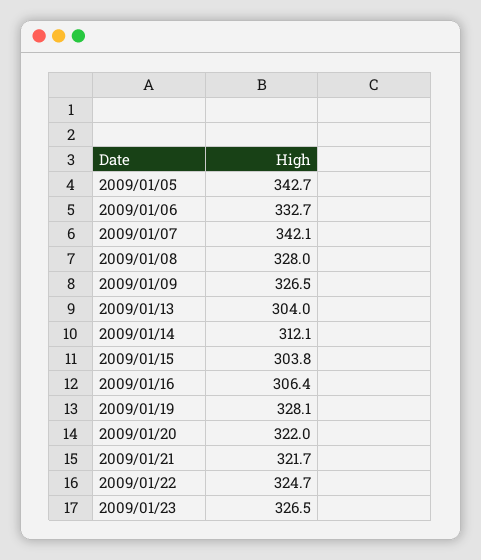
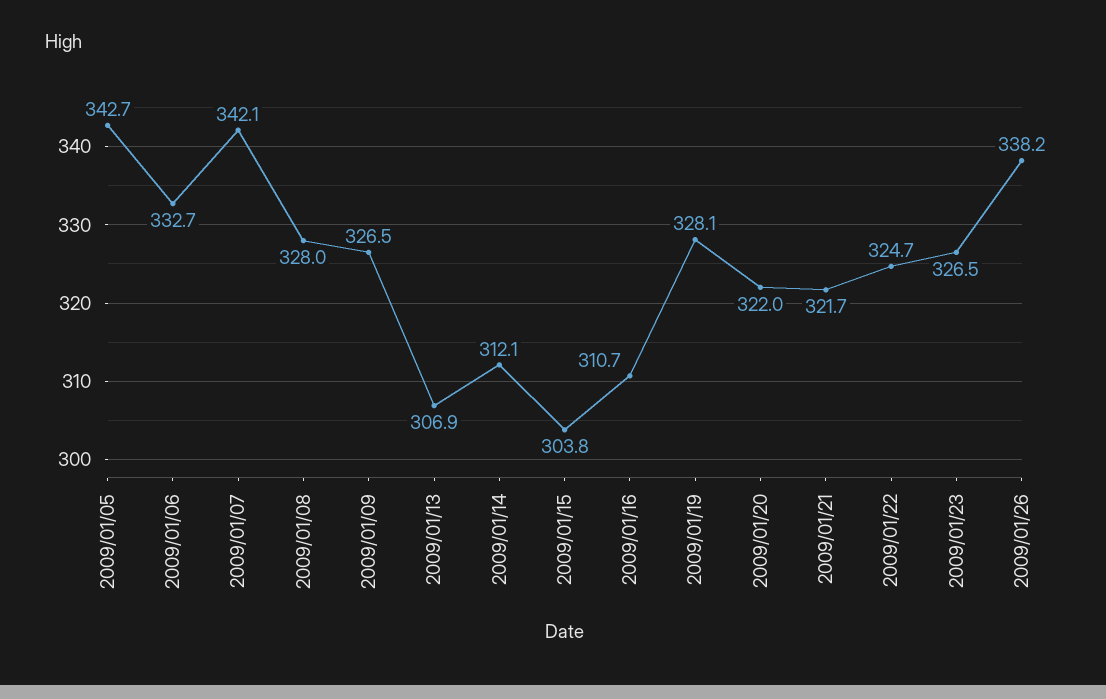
2009/01/13: 304 -> 306.9
2009/01/16: 306.4 -> 310.7
2009/01/26: none -> 338.2

